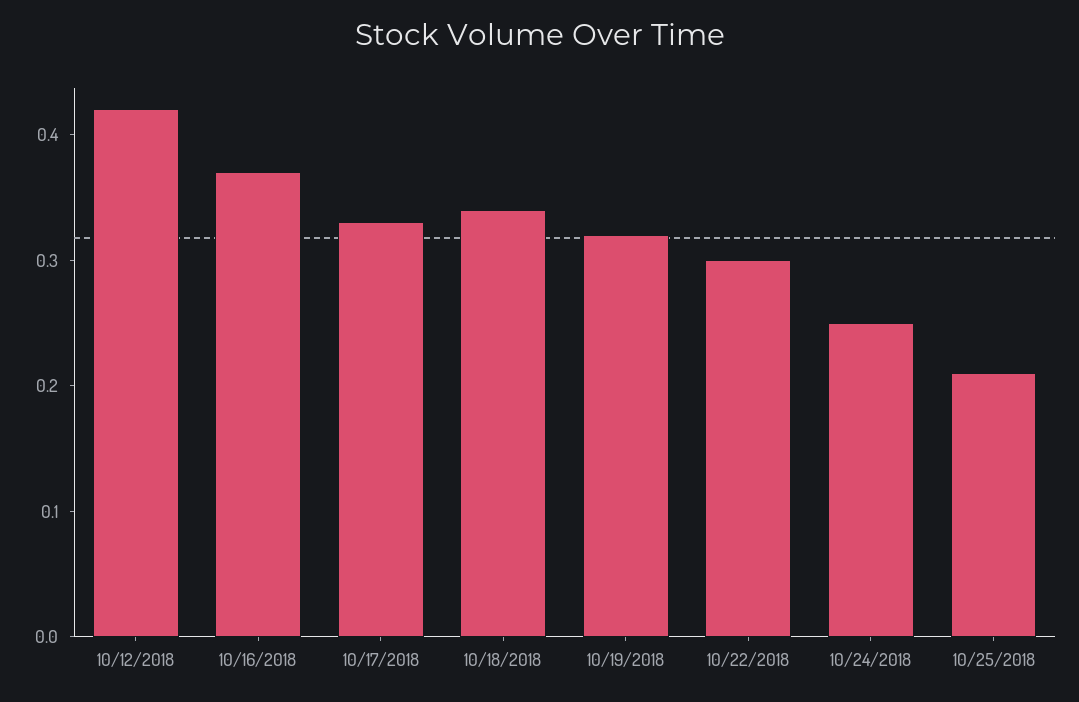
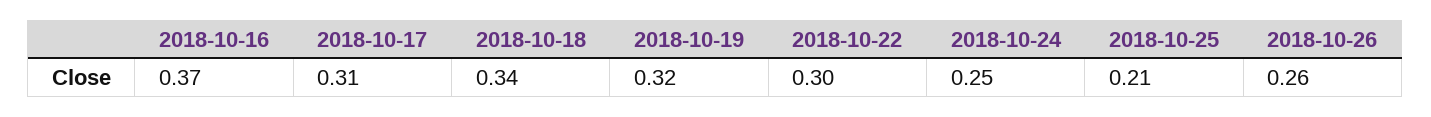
10/12/2018: 0.42 -> none
10/17/2018: 0.33 -> 0.31
2018-10-26: none -> 0.26

